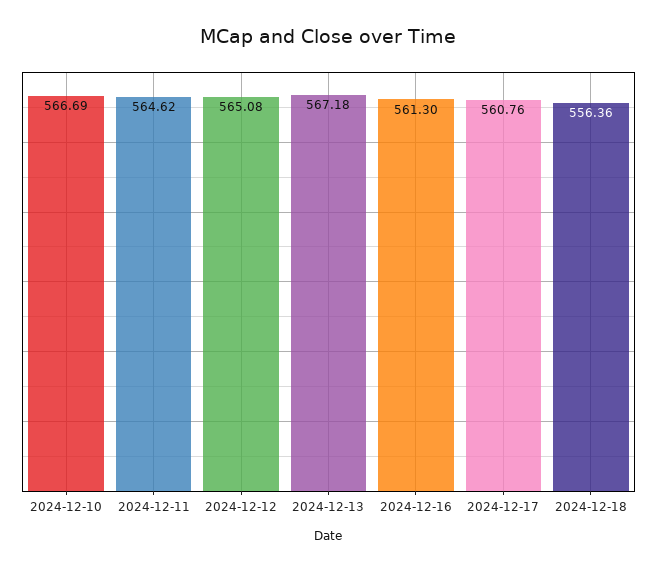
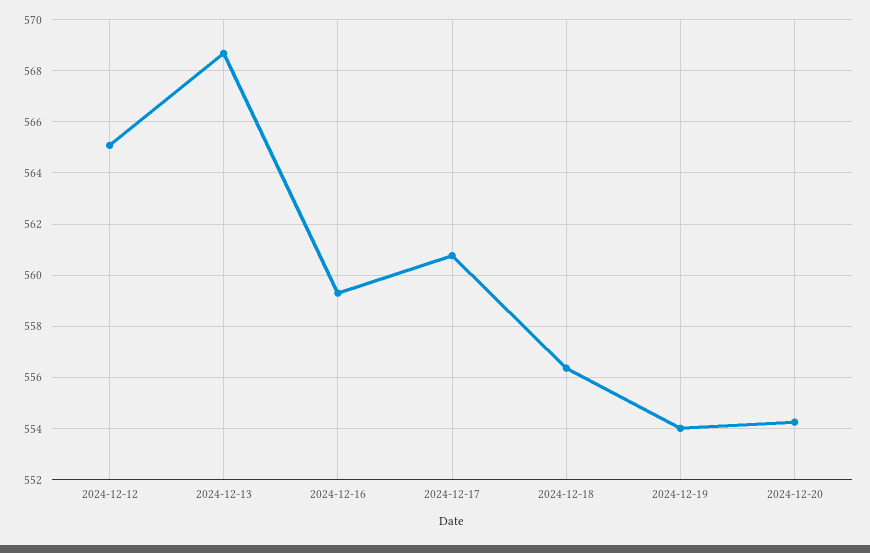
2024-12-10: 566.69 -> none
2024-12-11: 564.62 -> none
2024-12-13: 567.18 -> 568.75
2024-12-16: 561.3 -> 559.25
2024-12-19: none -> 554
2024-12-20: none -> 554.25

